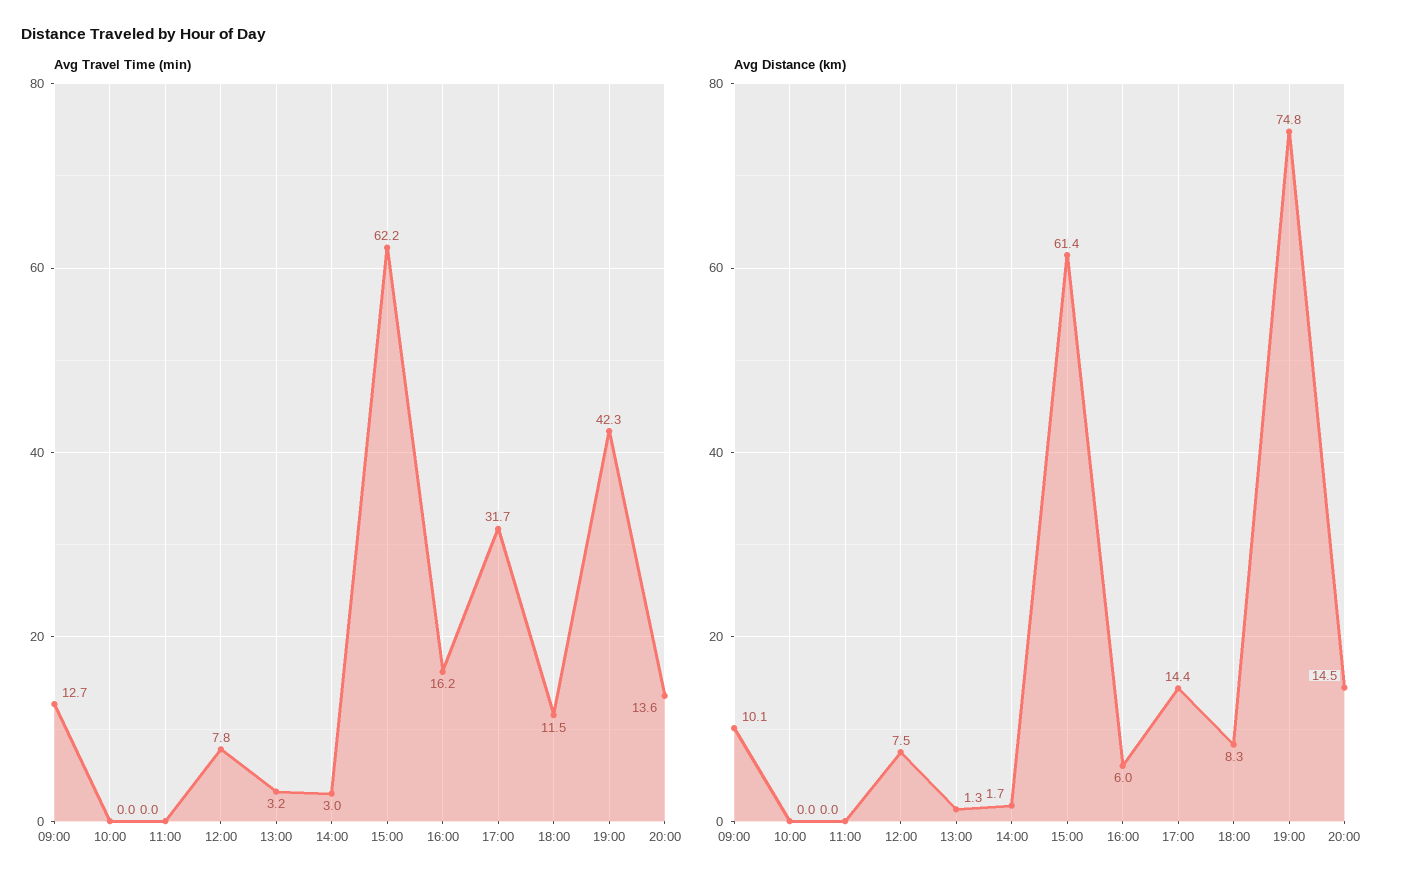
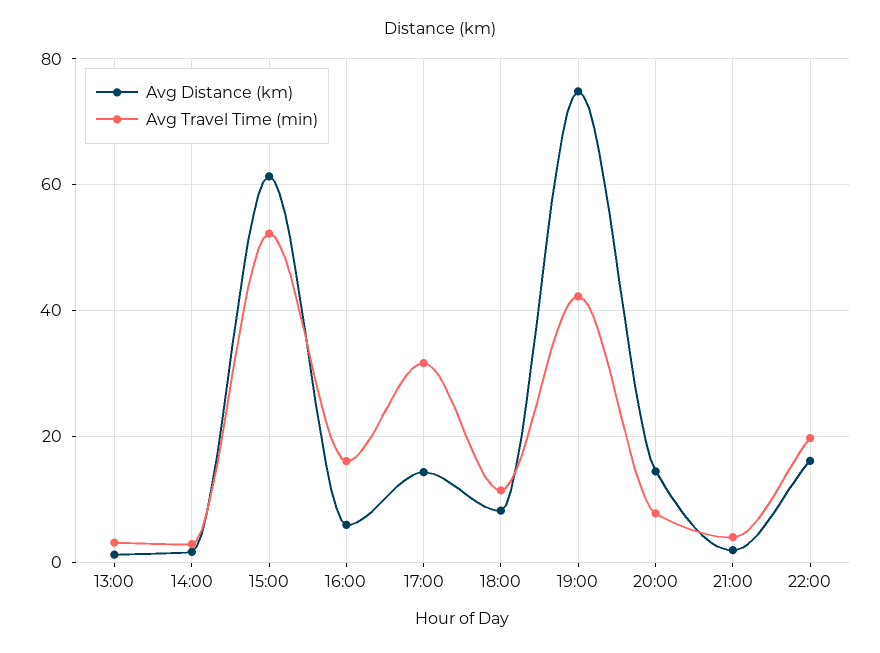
Avg Travel Time (min), 09:00: 12.7 -> none
Avg Travel Time (min), 10:00: 0 -> none
Avg Travel Time (min), 11:00: 0 -> none
Avg Travel Time (min), 12:00: 7.8 -> none
Avg Travel Time (min), 15:00: 62.2 -> 52
Avg Travel Time (min), 20:00: 13.6 -> 8
Avg Distance (km), 09:00: 10.1 -> none
Avg Distance (km), 10:00: 0 -> none
Avg Distance (km), 11:00: 0 -> none
Avg Distance (km), 12:00: 7.5 -> none
Avg Distance (km), 21:00: none -> 2
Avg Travel Time (min), 21:00: none -> 4
Avg Distance (km), 22:00: none -> 16
Avg Travel Time (min), 22:00: none -> 20

